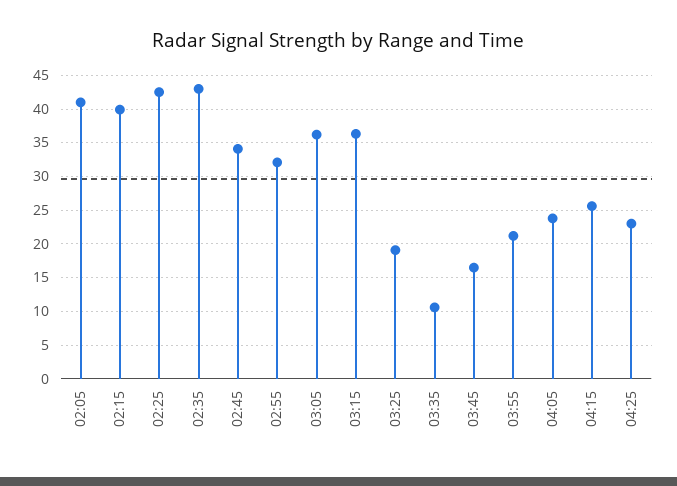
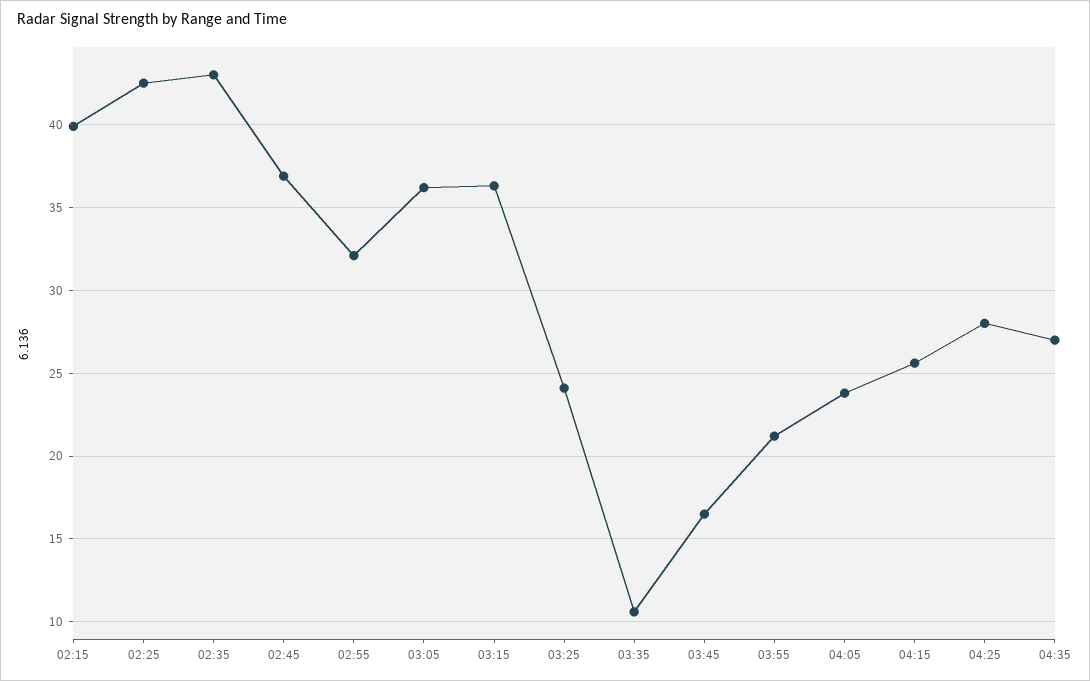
02:05: 41 -> none
02:45: 34 -> 37
03:25: 19 -> 24
04:25: 23 -> 28
04:35: none -> 27

